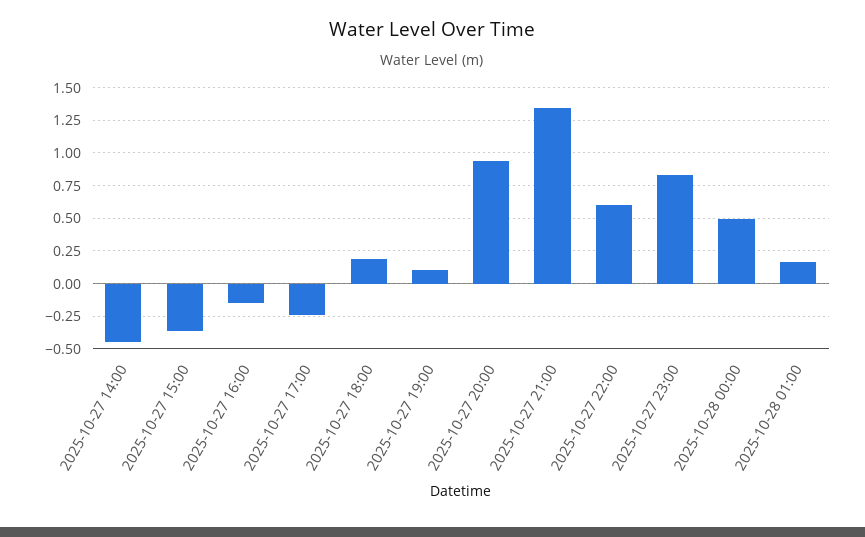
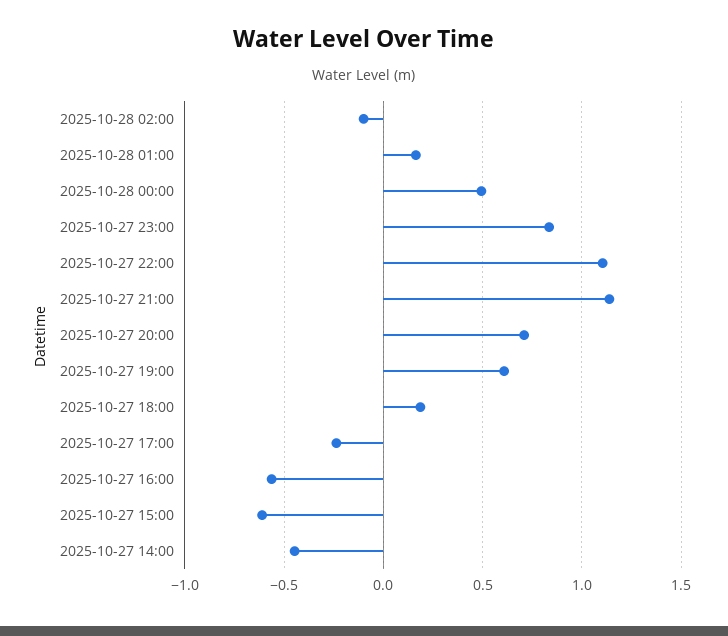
2025-10-27 15:00: -0.35 -> -0.6
2025-10-27 16:00: -0.15 -> -0.55
2025-10-27 19:00: 0.1 -> 0.6
2025-10-27 20:00: 0.95 -> 0.7
2025-10-27 21:00: 1.35 -> 1.15
2025-10-27 22:00: 0.6 -> 1.1
2025-10-28 02:00: none -> -0.1

